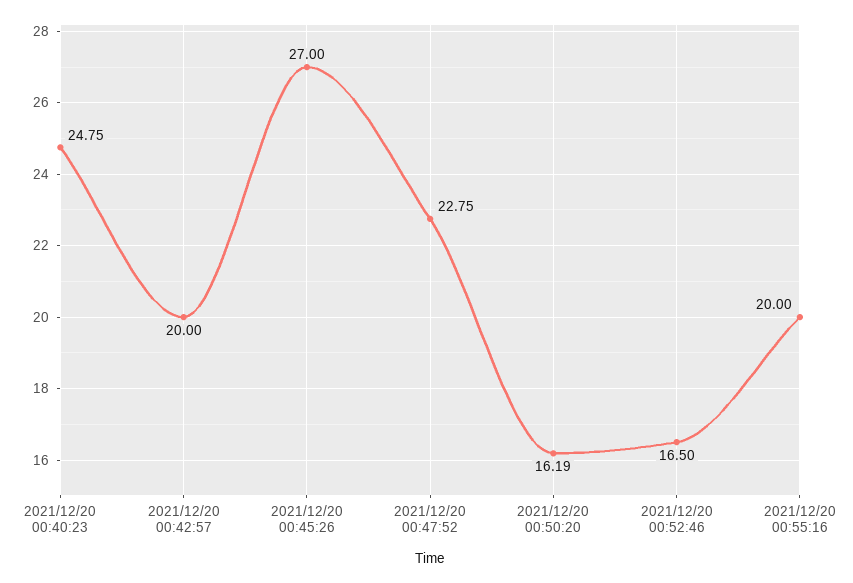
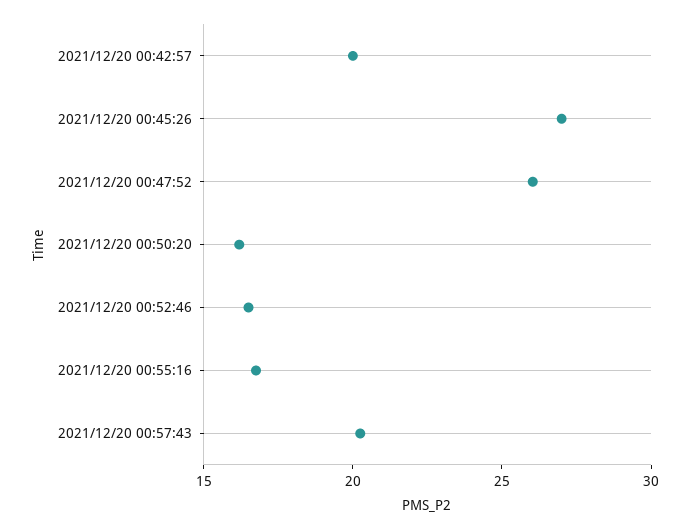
2021/12/20 00:40:23: 24.75 -> none
2021/12/20 00:47:52: 22.75 -> 26
2021/12/20 00:55:16: 20 -> 17
2021/12/20 00:57:43: none -> 20

